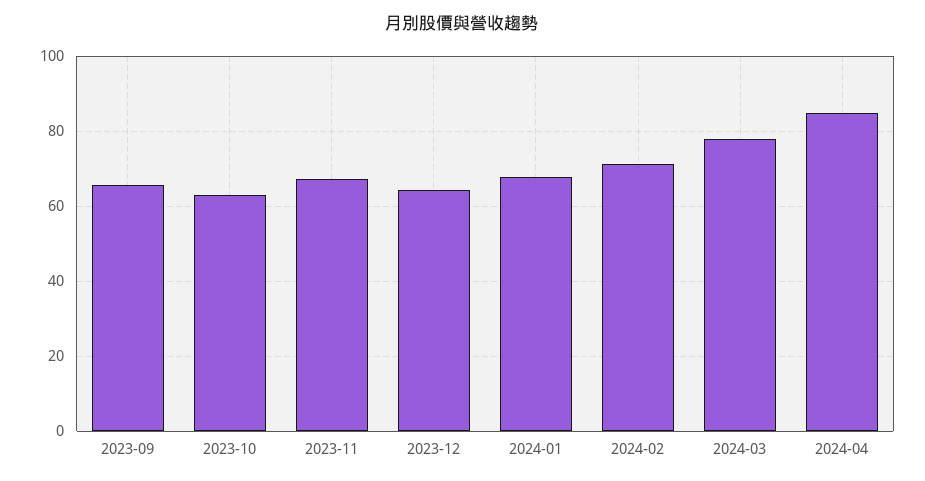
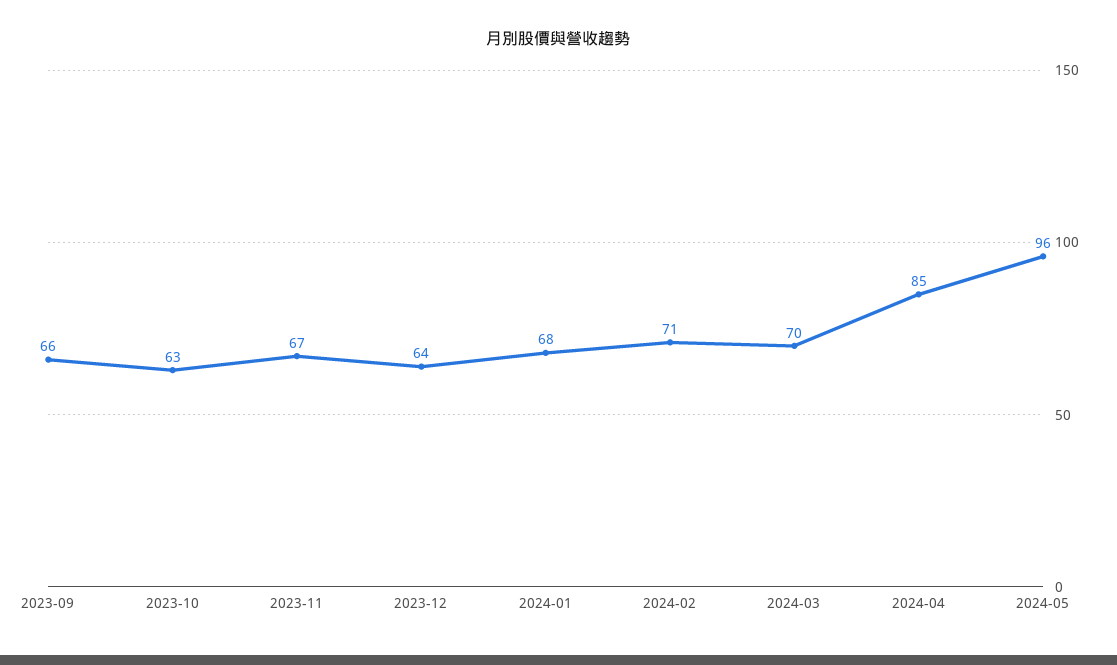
2024-03: 78 -> 70
2024-05: none -> 96

